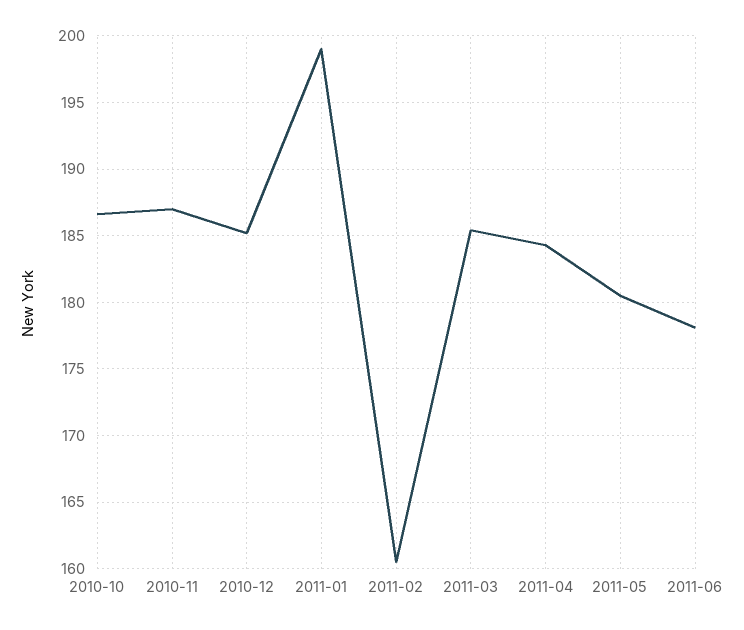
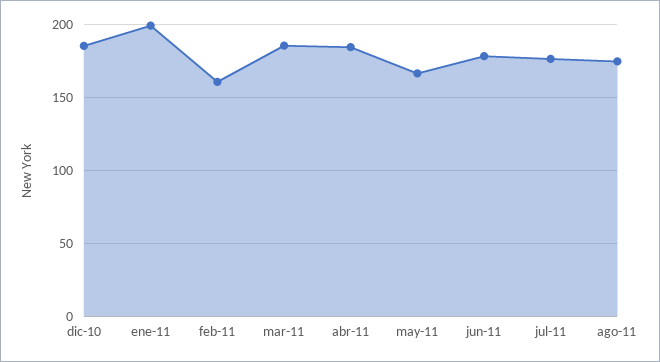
2010-10: 186.5 -> none
2010-11: 187 -> none
2011-05: 180.5 -> 165
jul-11: none -> 175
ago-11: none -> 175

